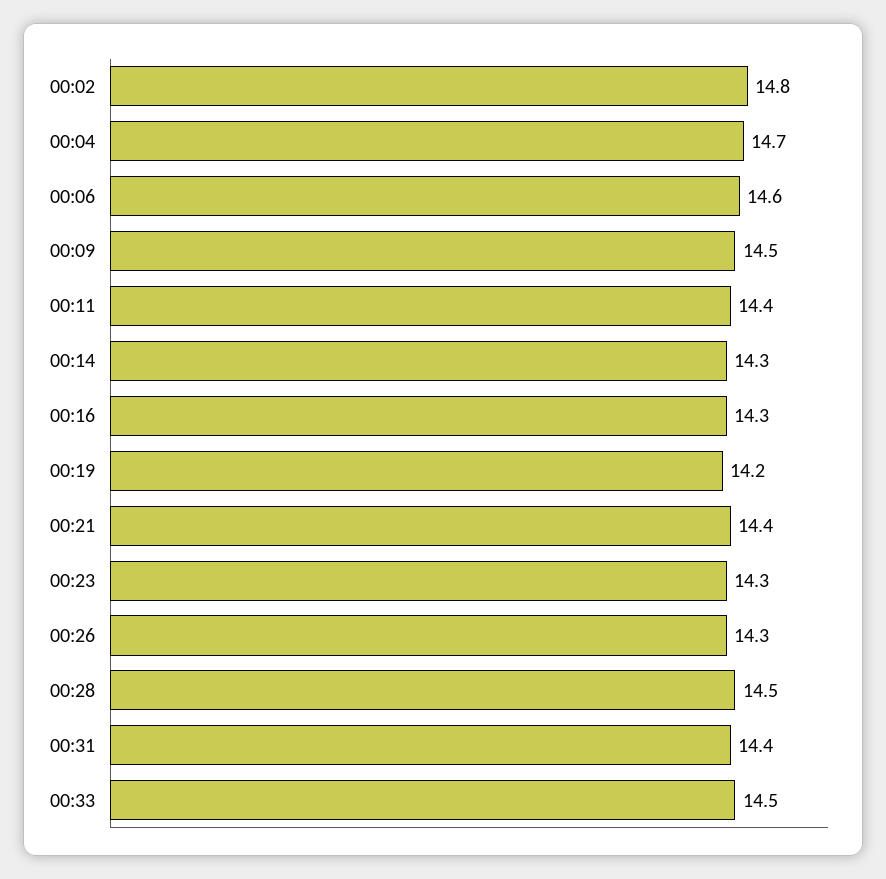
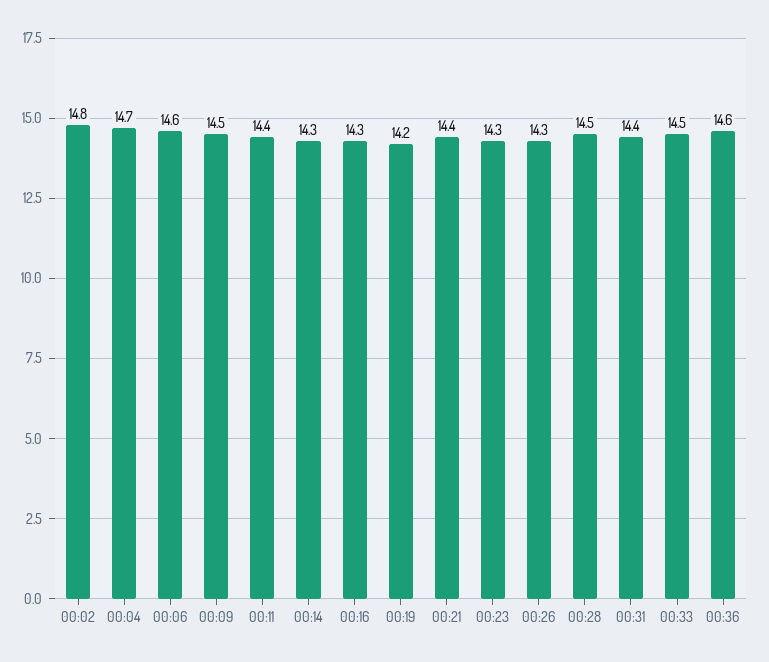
00:36: none -> 14.6

